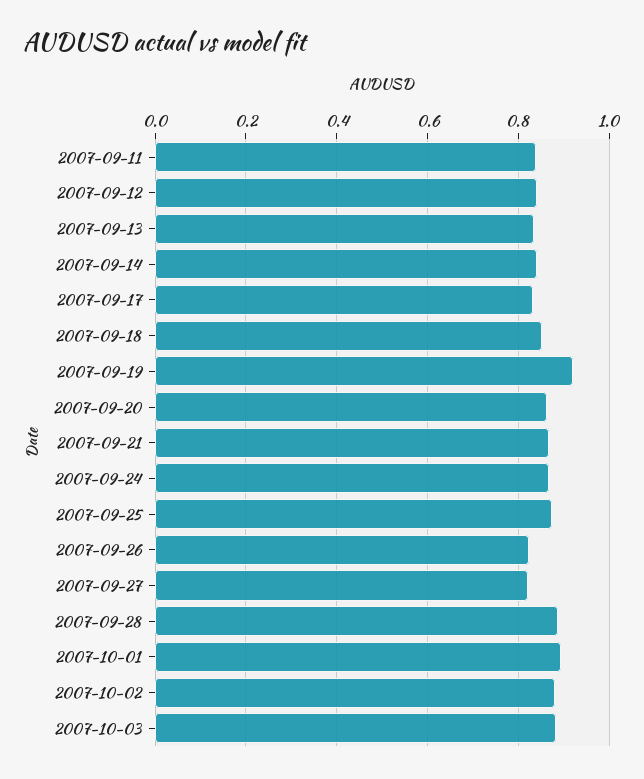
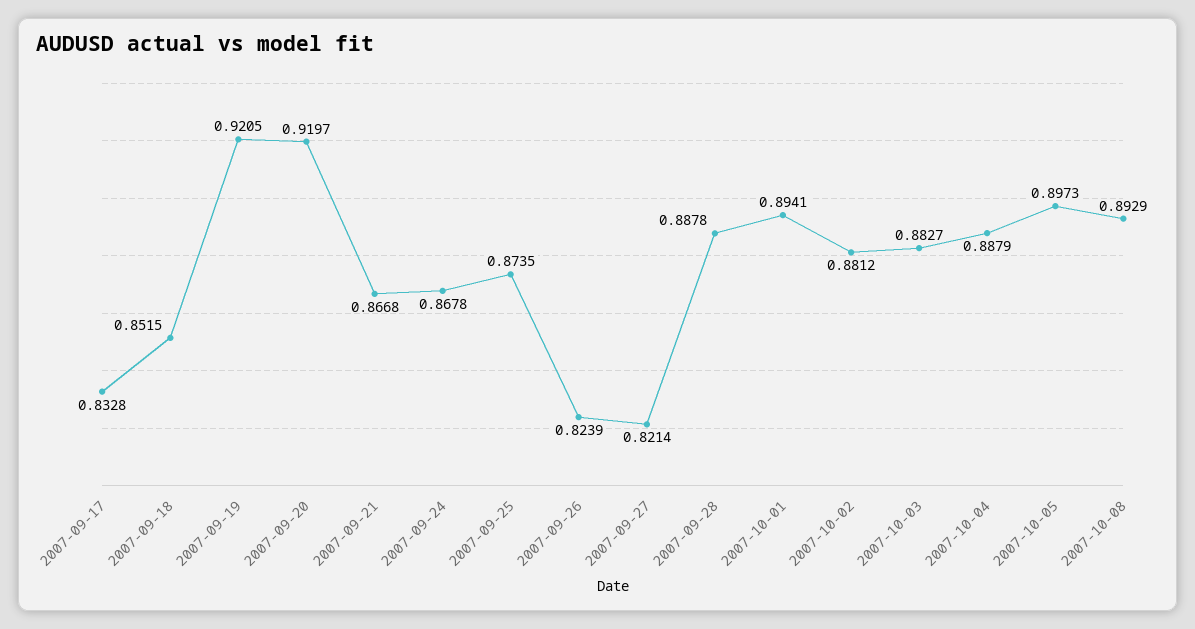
2007-09-11: 0.84 -> none
2007-09-12: 0.84 -> none
2007-09-13: 0.84 -> none
2007-09-14: 0.84 -> none
2007-09-20: 0.86 -> 0.9197
2007-10-04: none -> 0.8879
2007-10-05: none -> 0.8973
2007-10-08: none -> 0.8929

